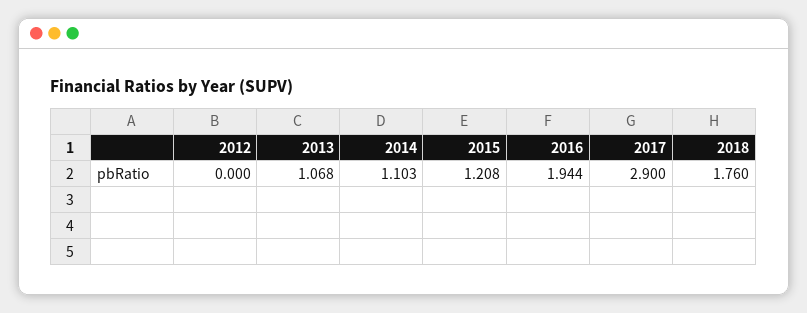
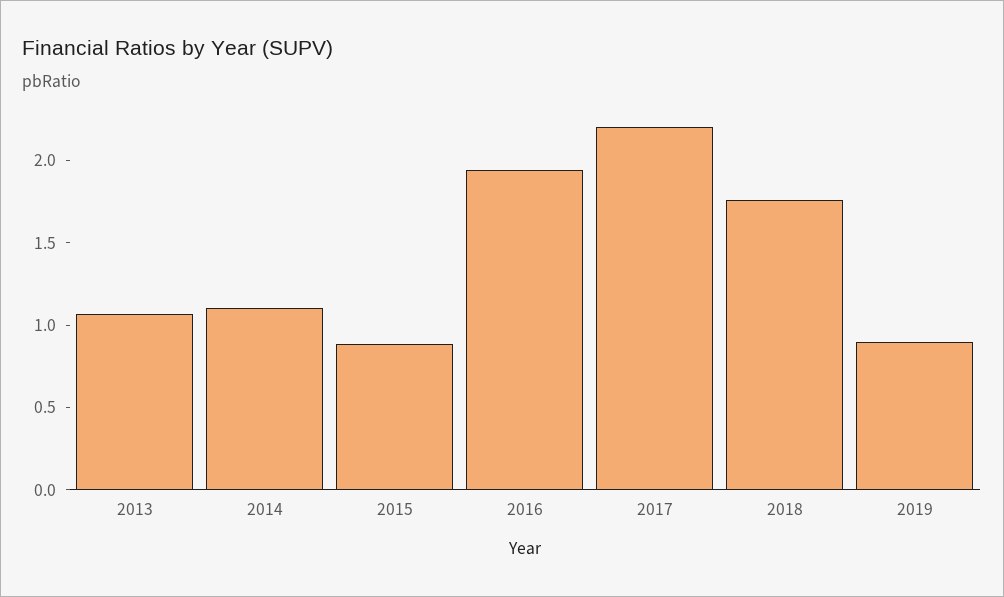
2012: 0 -> none
2015: 1.208 -> 0.9
2017: 2.9 -> 2.2
2019: none -> 0.9

